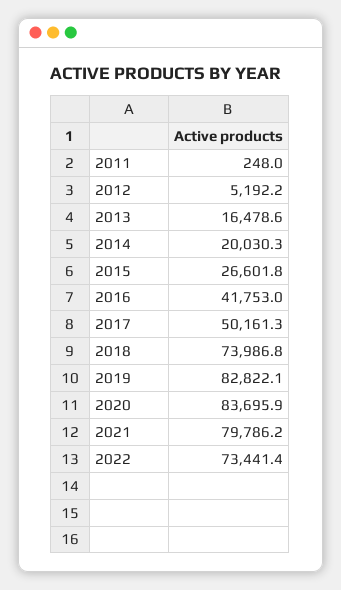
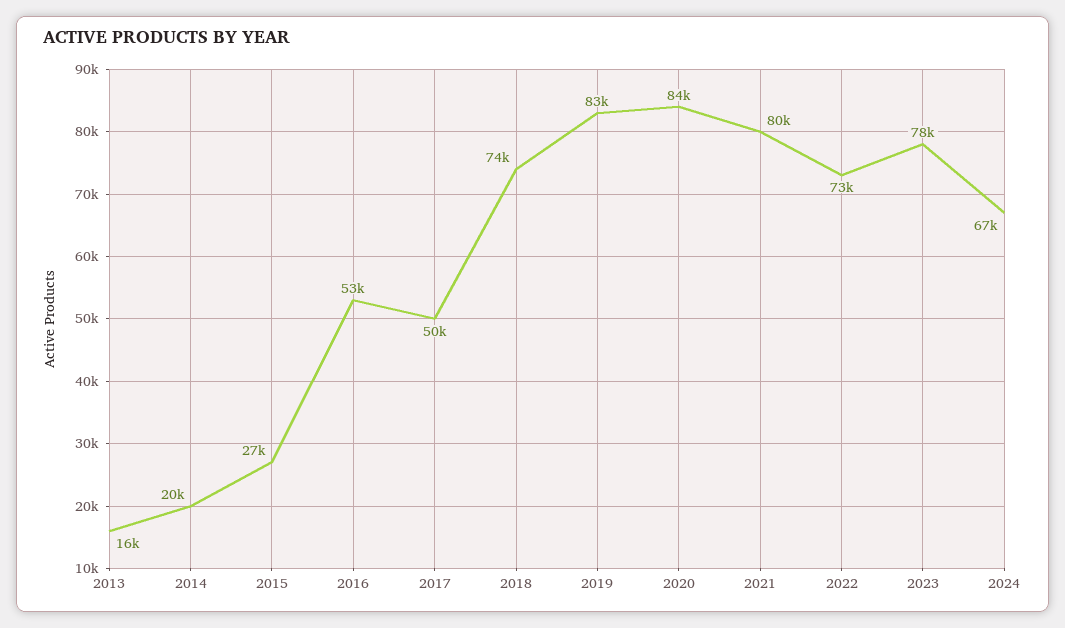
2011: 248 -> none
2012: 5192.2 -> none
2016: 41753 -> 53000
2023: none -> 78000
2024: none -> 67000

